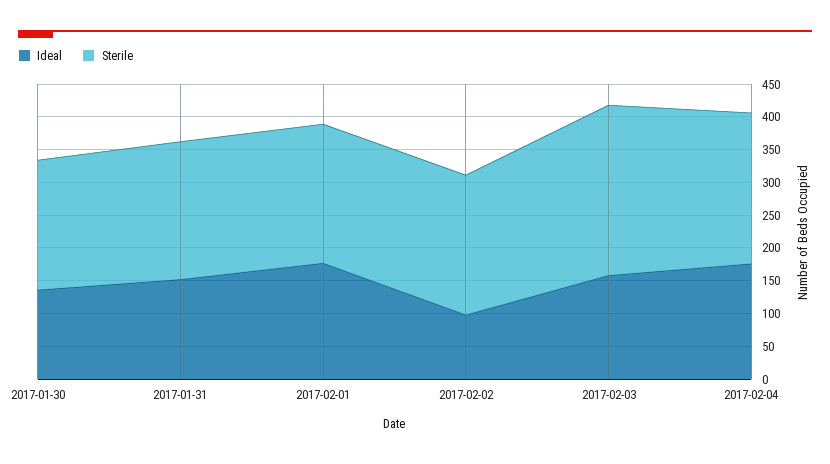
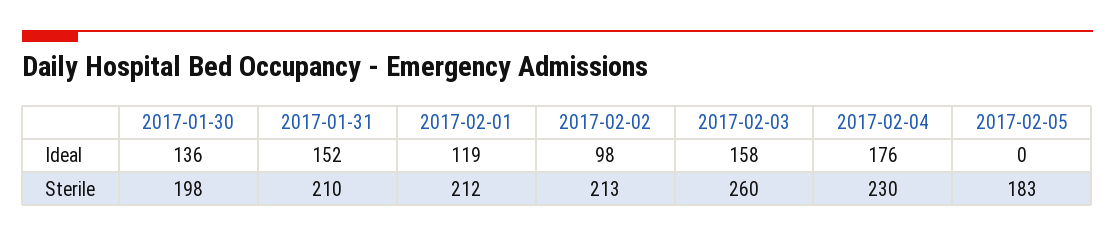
Ideal, 2017-02-01: 175 -> 119
Ideal, 2017-02-05: none -> 0
Sterile, 2017-02-05: none -> 183

